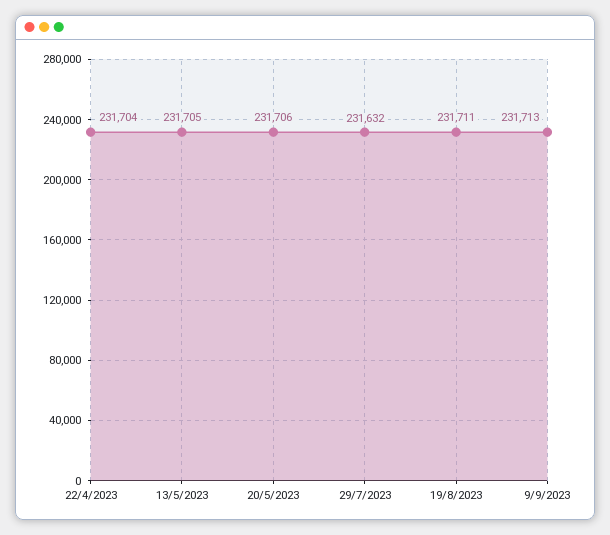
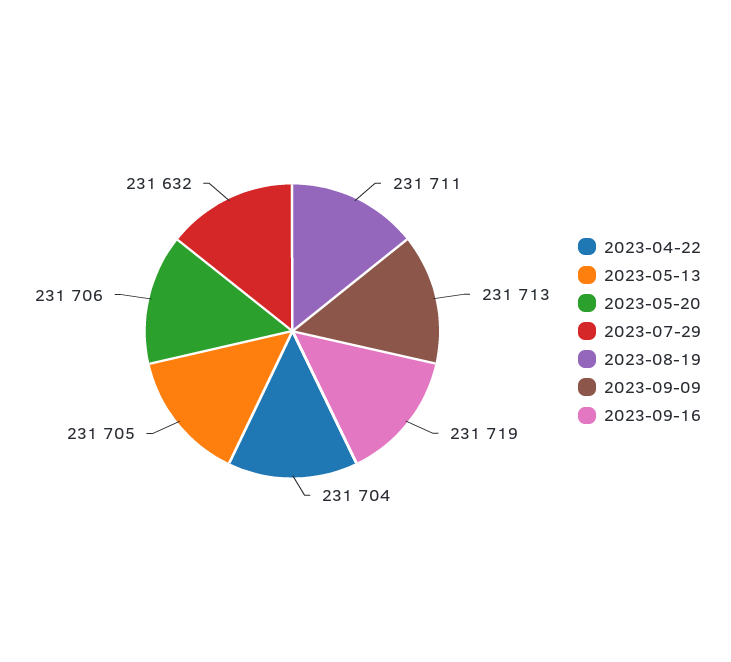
2023-09-16: none -> 231719

